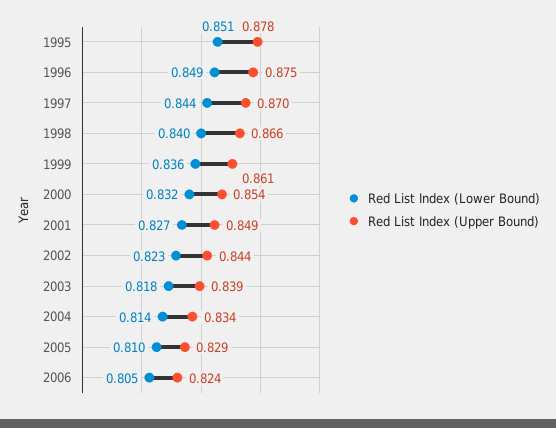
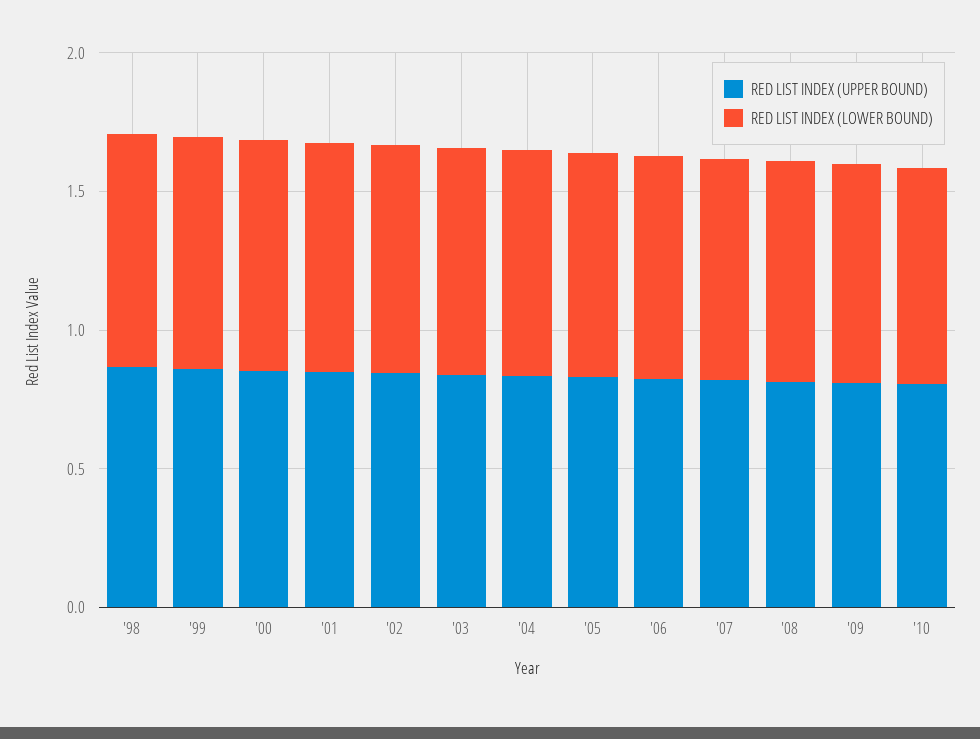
Red List Index (Lower Bound), 1995: 0.851 -> none
Red List Index (Upper Bound), 1995: 0.878 -> none
Red List Index (Lower Bound), 1996: 0.849 -> none
Red List Index (Upper Bound), 1996: 0.875 -> none
Red List Index (Lower Bound), 1997: 0.844 -> none
Red List Index (Upper Bound), 1997: 0.87 -> none
Red List Index (Upper Bound), '07: none -> 0.8
Red List Index (Lower Bound), '07: none -> 0.8
Red List Index (Upper Bound), '08: none -> 0.8
Red List Index (Lower Bound), '08: none -> 0.8
Red List Index (Upper Bound), '09: none -> 0.8
Red List Index (Lower Bound), '09: none -> 0.8
Red List Index (Upper Bound), '10: none -> 0.8
Red List Index (Lower Bound), '10: none -> 0.8

